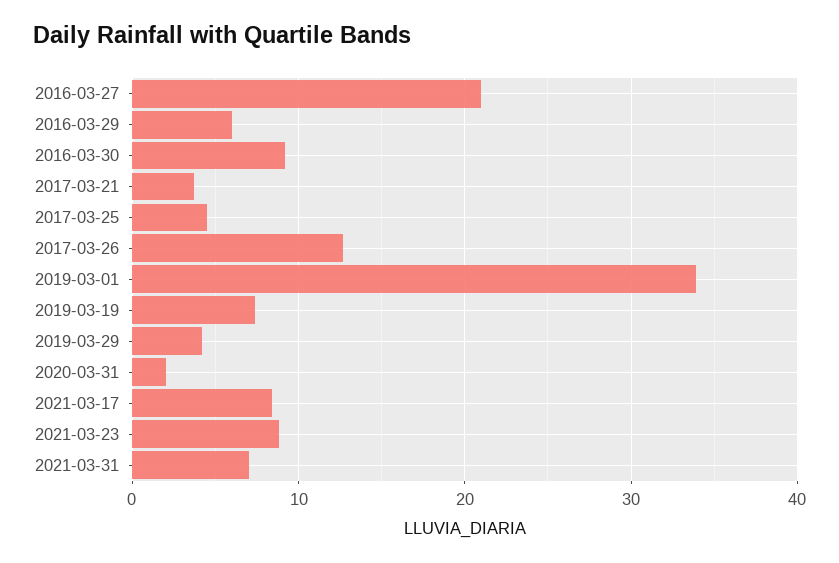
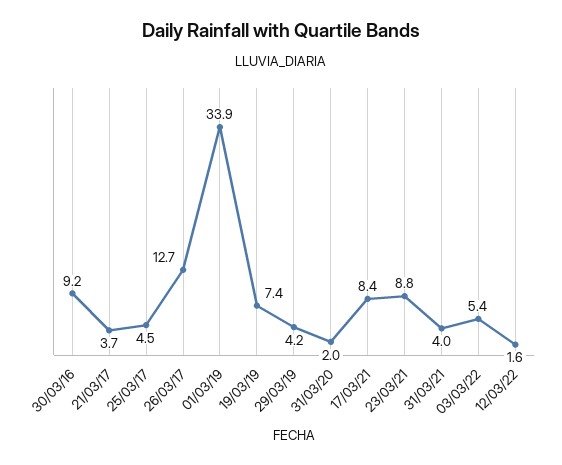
2016-03-27: 21 -> none
2016-03-29: 6 -> none
2021-03-31: 7 -> 4
03/03/22: none -> 5.4
12/03/22: none -> 1.6

